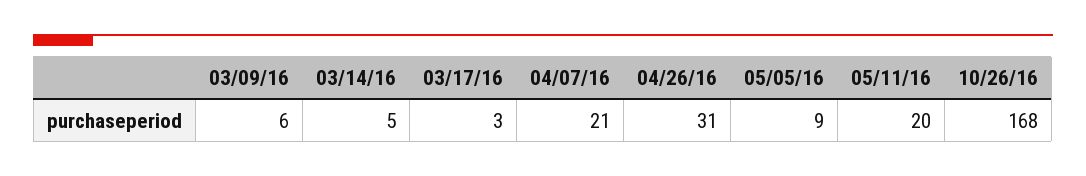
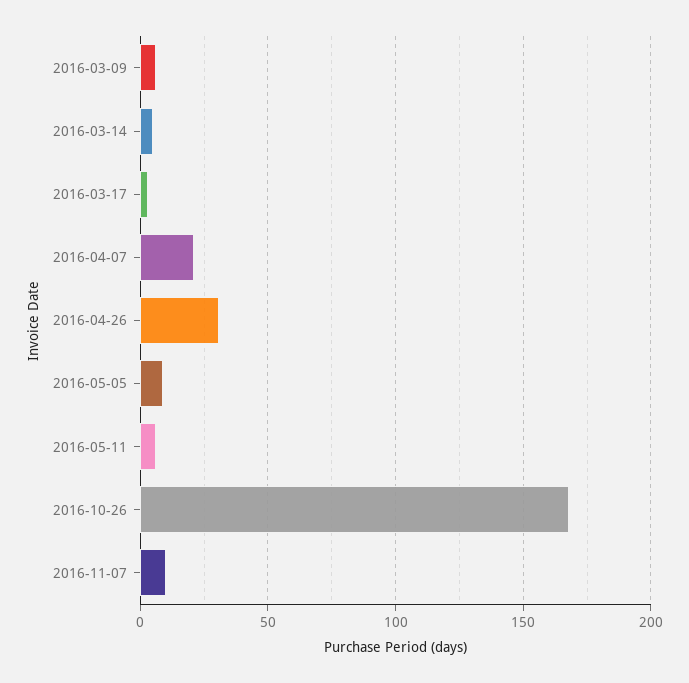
05/11/16: 20 -> 5
2016-11-07: none -> 10

